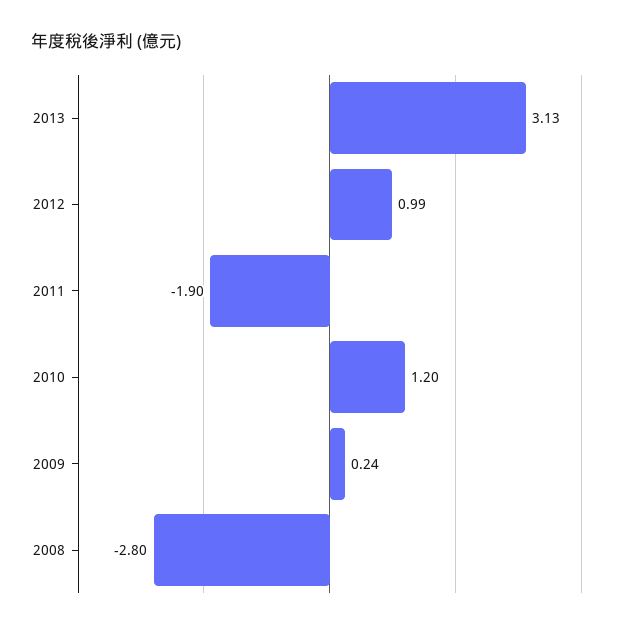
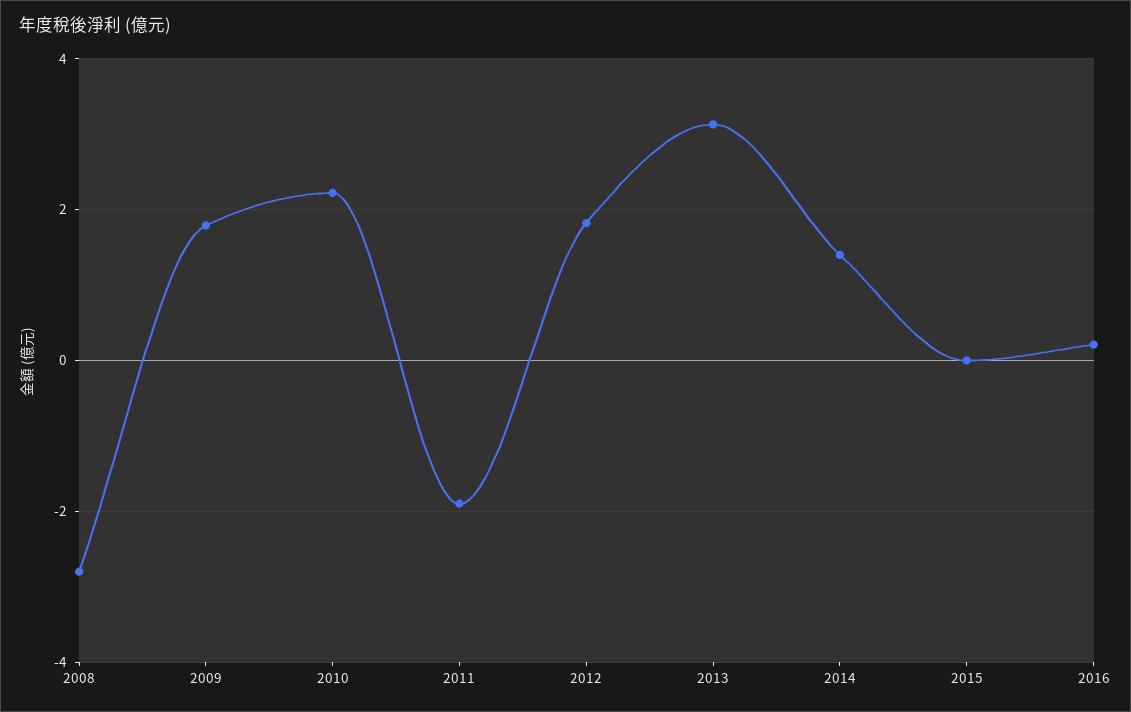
2012: 0.99 -> 1.8
2010: 1.2 -> 2.2
2009: 0.24 -> 1.8
2014: none -> 1.4
2015: none -> 0
2016: none -> 0.2

